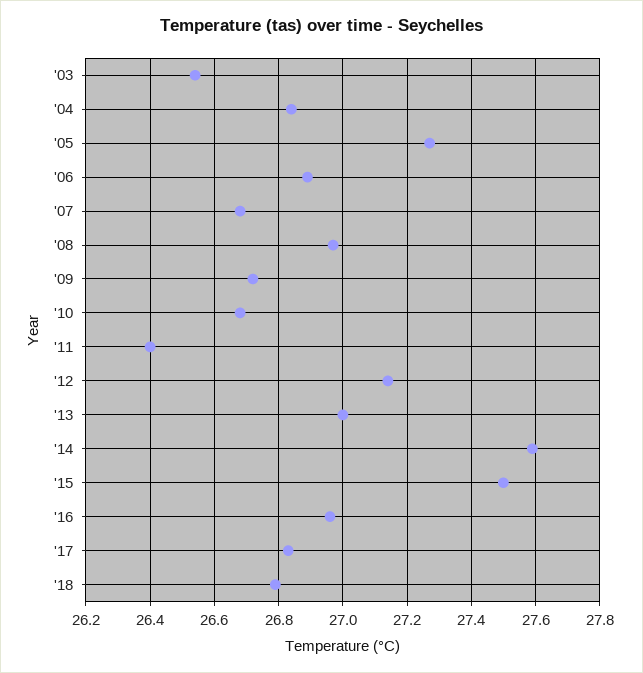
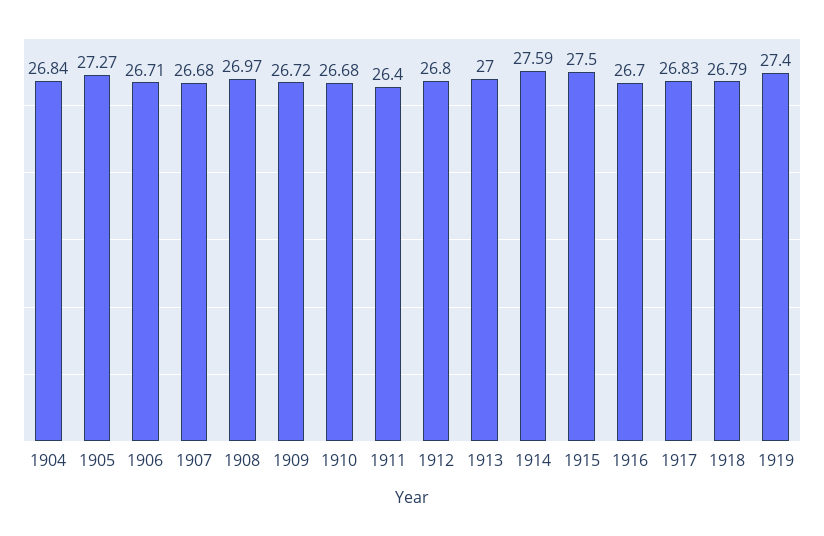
'03: 26.55 -> none
'06: 26.9 -> 26.71
'12: 27.15 -> 26.8
'16: 26.95 -> 26.7
1919: none -> 27.4

